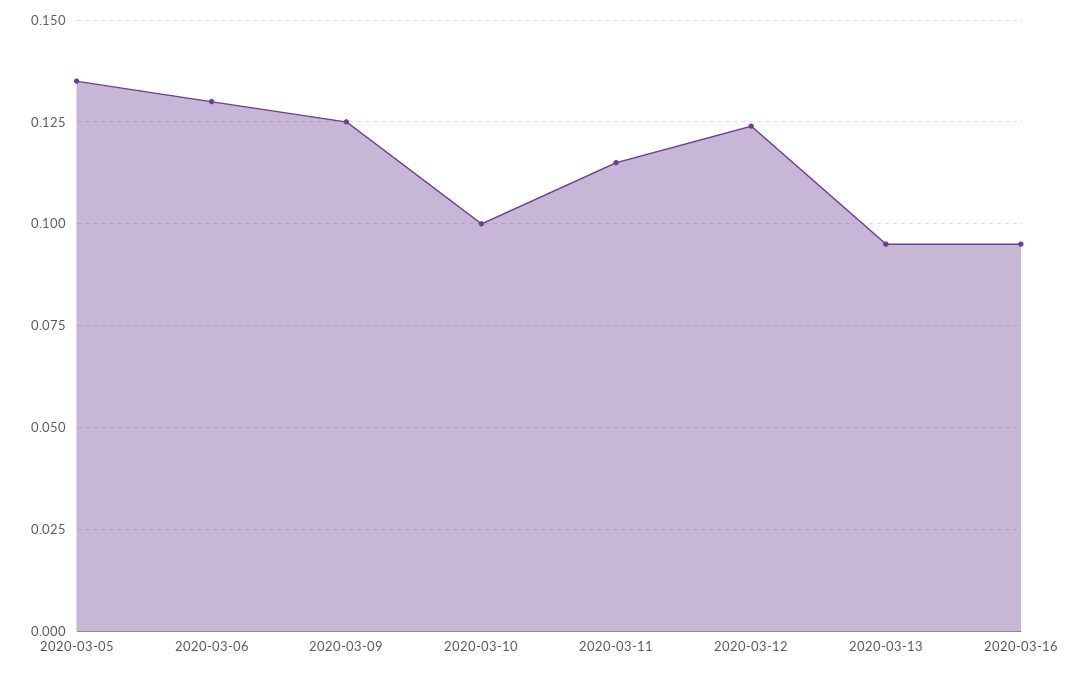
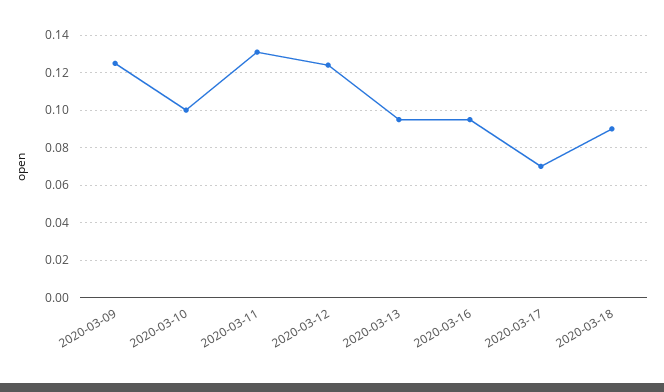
2020-03-05: 0.135 -> none
2020-03-06: 0.13 -> none
2020-03-11: 0.115 -> 0.13
2020-03-17: none -> 0.07
2020-03-18: none -> 0.09

